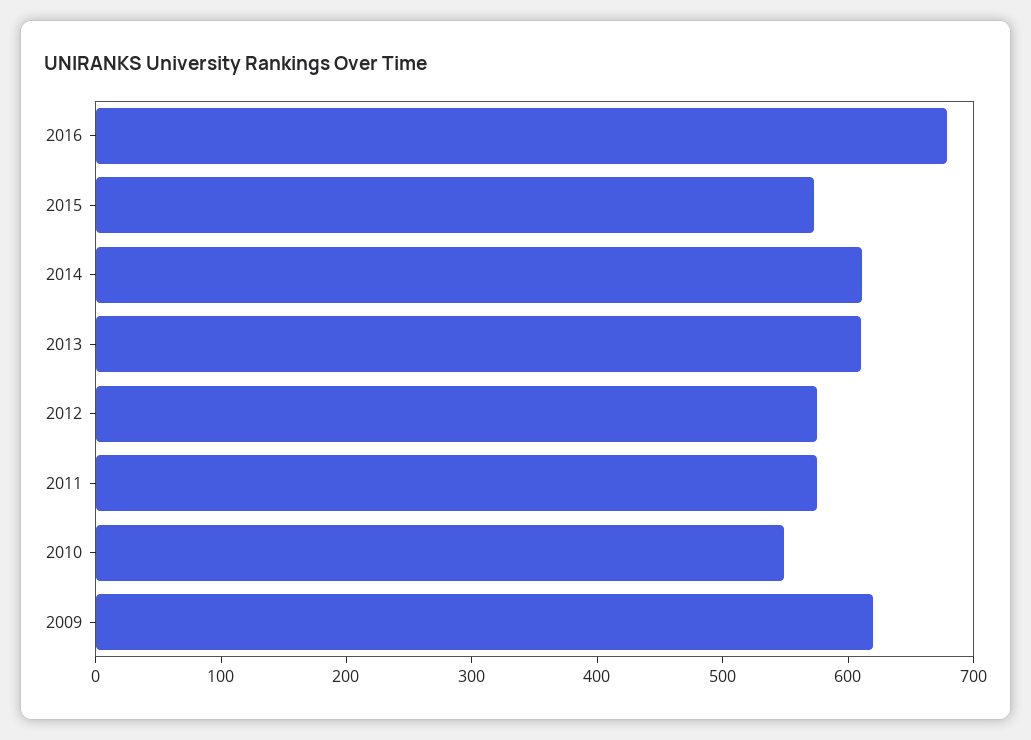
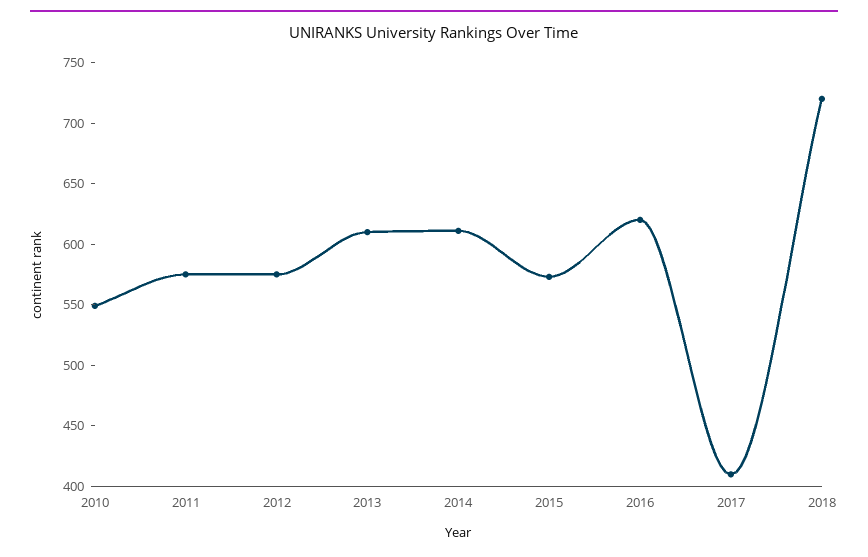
2016: 680 -> 620
2009: 620 -> none
2017: none -> 410
2018: none -> 720

